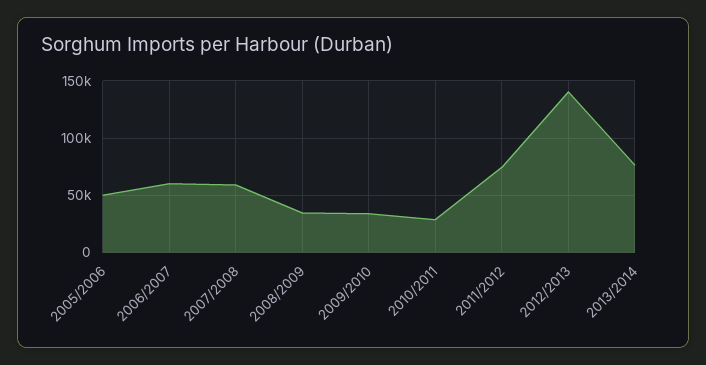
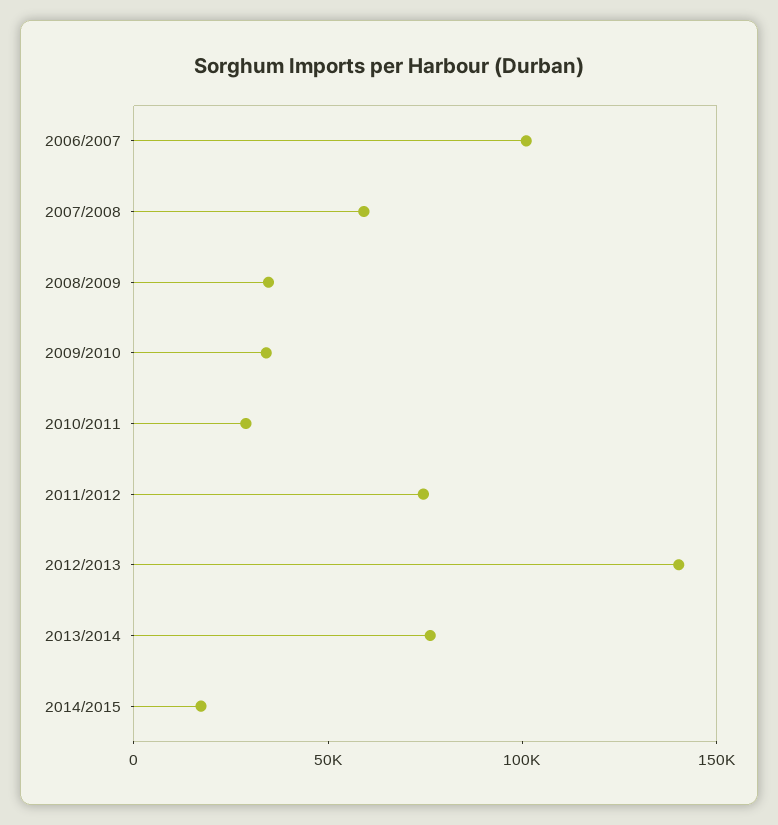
2005/2006: 50000 -> none
2006/2007: 60000 -> 100000
2014/2015: none -> 20000

